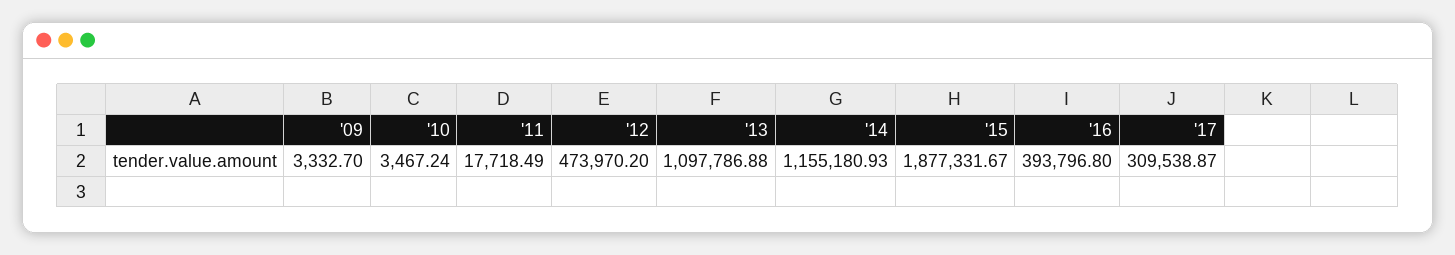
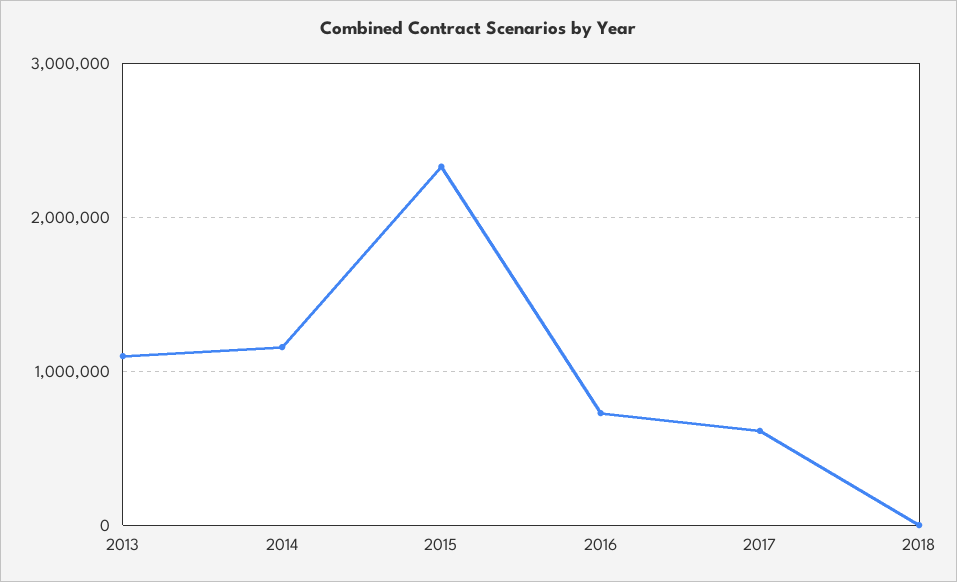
'09: 3332.7 -> none
'10: 3467.24 -> none
'11: 17718.49 -> none
'12: 473970.2 -> none
'15: 1877331.67 -> 2300000
'16: 393796.8 -> 700000
'17: 309538.87 -> 600000
2018: none -> 0

